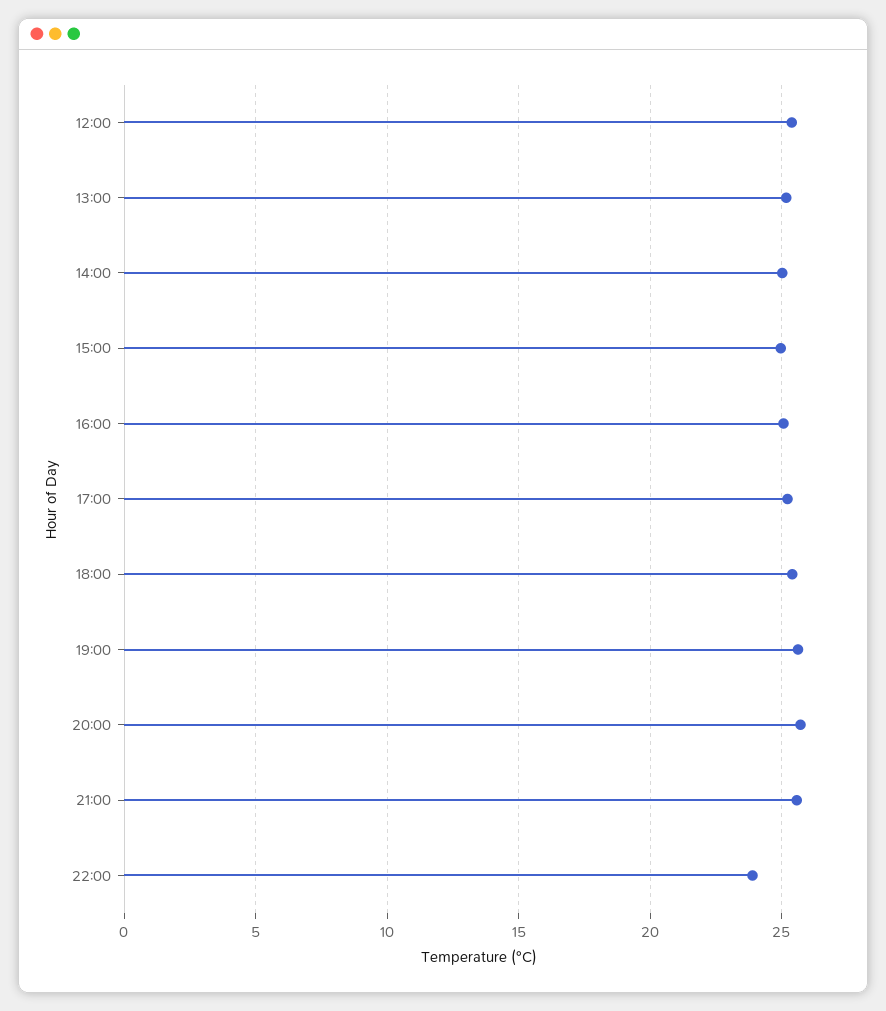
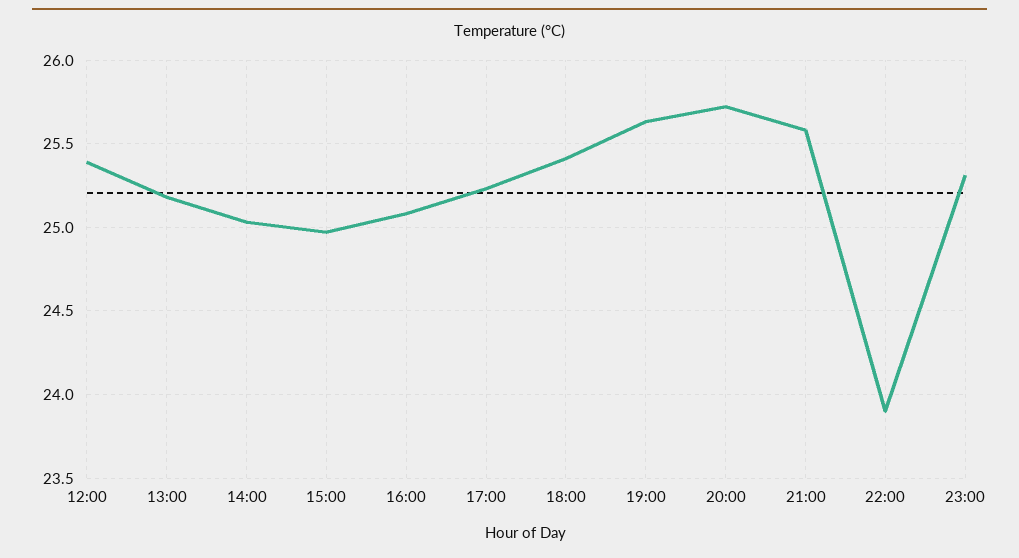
23:00: none -> 25.3

